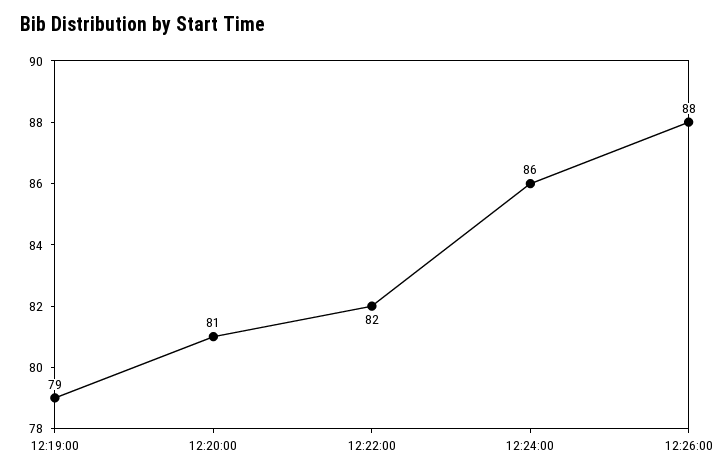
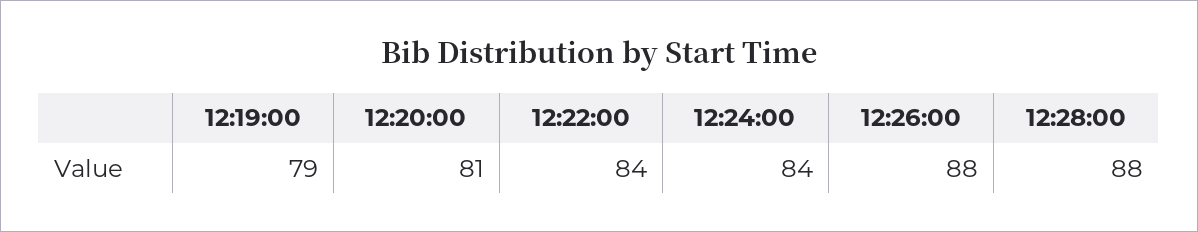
12:22:00: 82 -> 84
12:24:00: 86 -> 84
12:28:00: none -> 88

